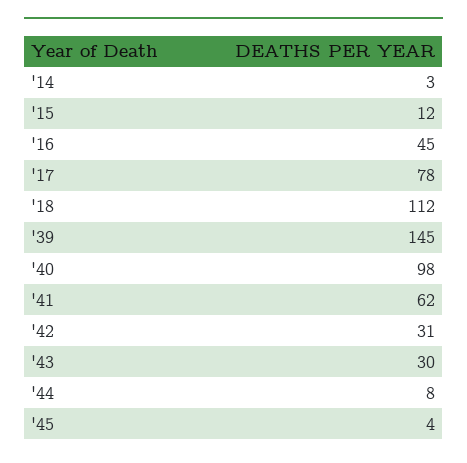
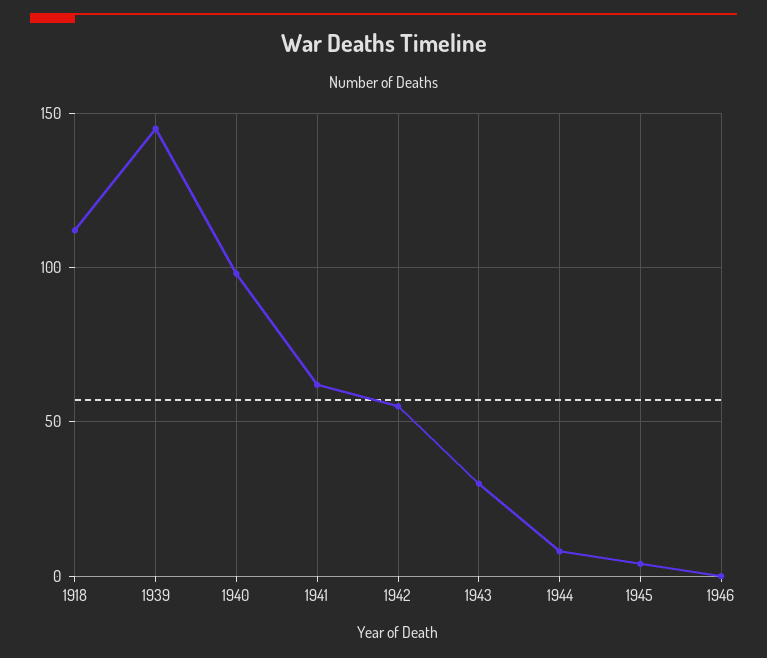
'14: 3 -> none
'15: 12 -> none
'16: 45 -> none
'17: 78 -> none
'42: 31 -> 55
1946: none -> 0

